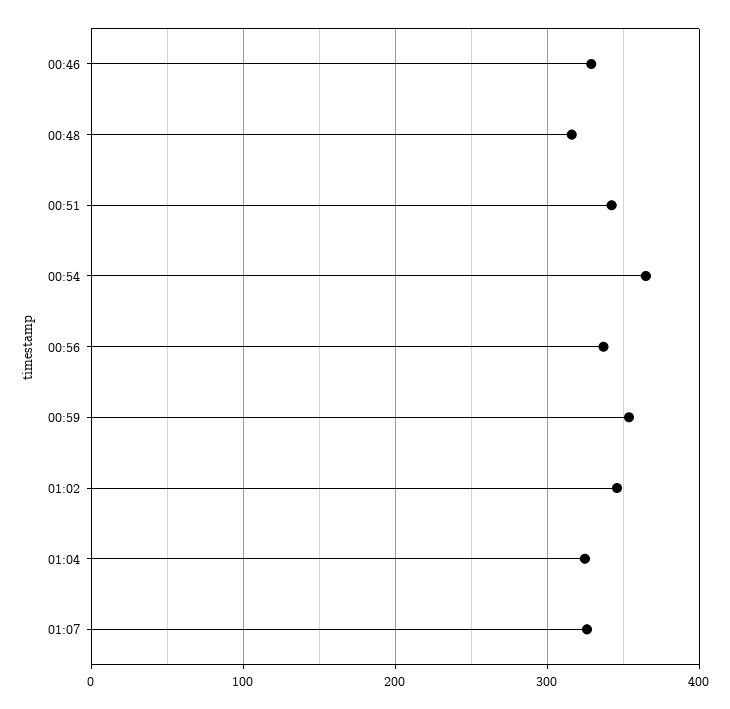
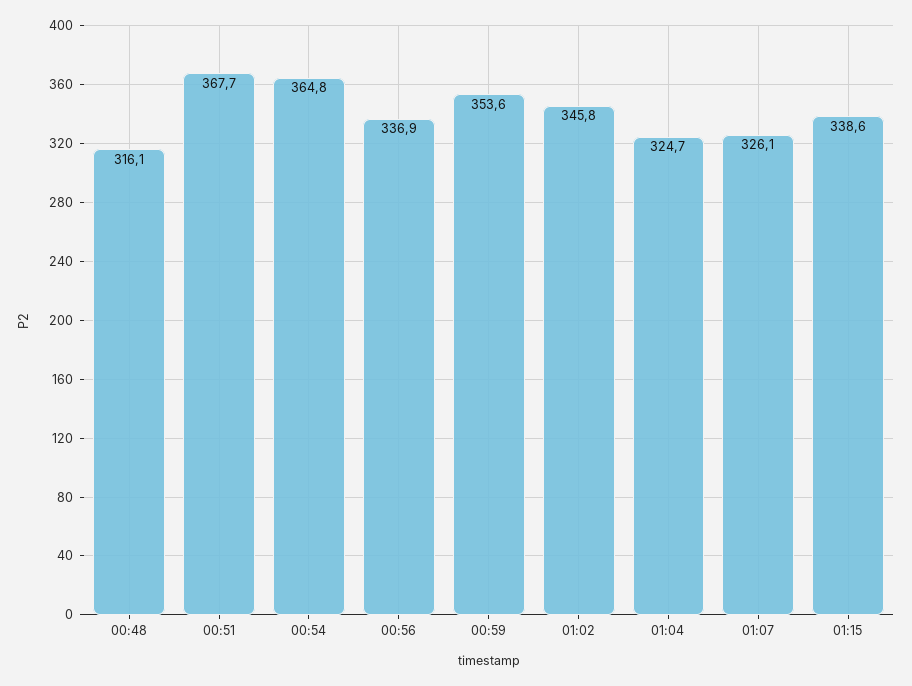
00:46: 330 -> none
00:51: 340 -> 367.7
01:15: none -> 338.6

